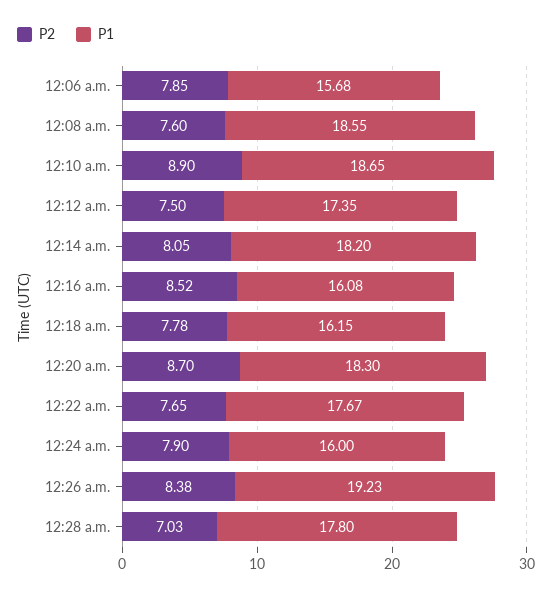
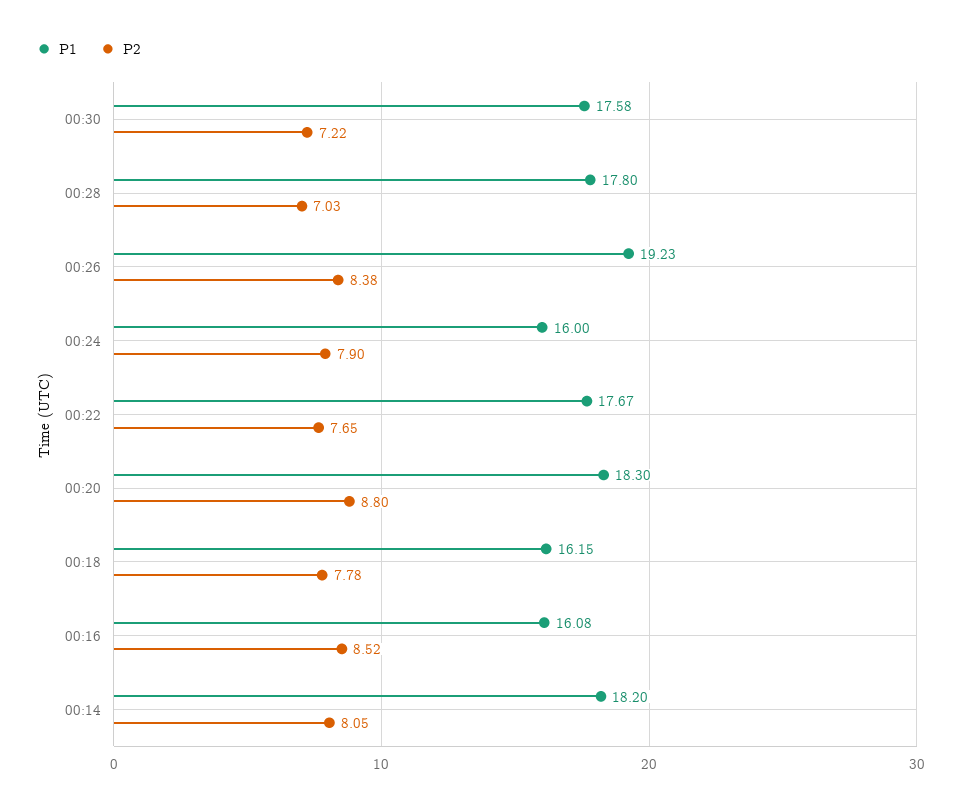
P2, 12:06 a.m.: 7.85 -> none
P1, 12:06 a.m.: 15.68 -> none
P2, 12:08 a.m.: 7.6 -> none
P1, 12:08 a.m.: 18.55 -> none
P2, 12:10 a.m.: 8.9 -> none
P1, 12:10 a.m.: 18.65 -> none
P2, 12:12 a.m.: 7.5 -> none
P1, 12:12 a.m.: 17.35 -> none
P2, 12:20 a.m.: 8.7 -> 8.8
P1, 00:30: none -> 17.58
P2, 00:30: none -> 7.22

